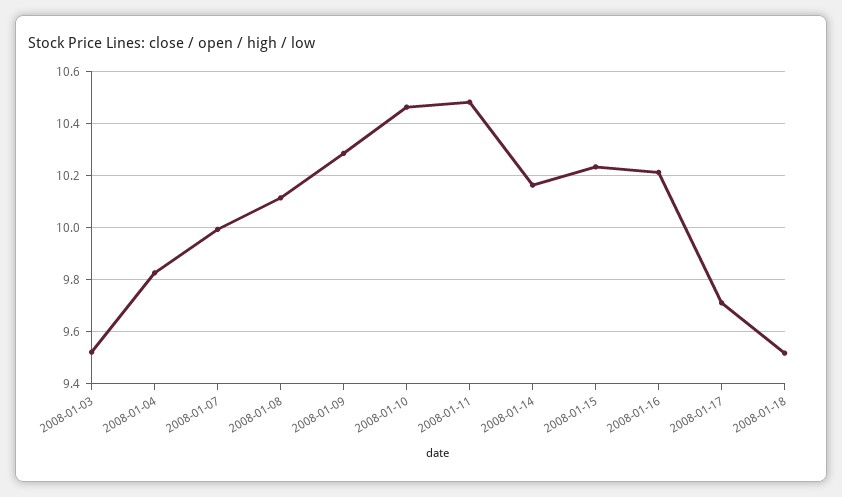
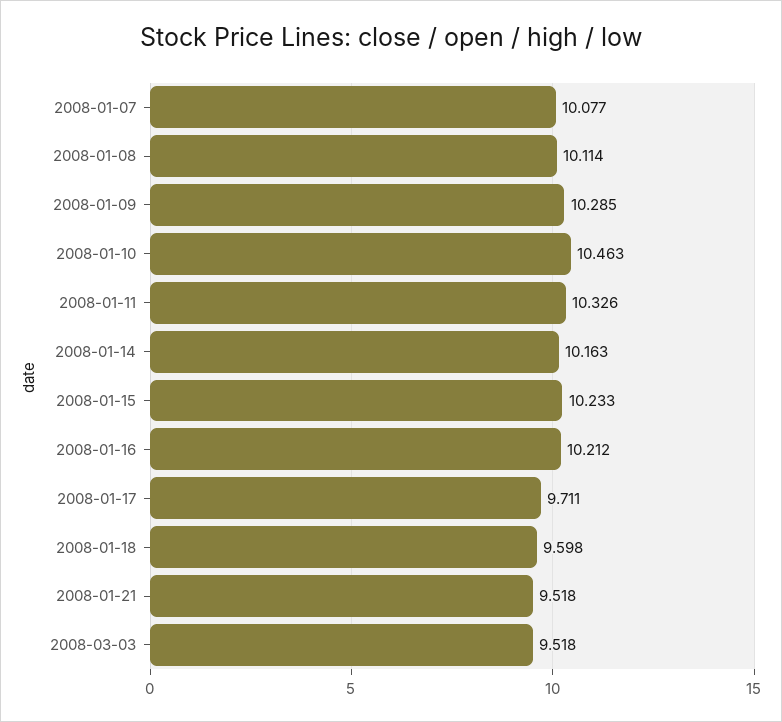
2008-01-03: 9.525 -> none
2008-01-04: 9.825 -> none
2008-01-07: 10 -> 10.077
2008-01-11: 10.475 -> 10.326
2008-01-18: 9.525 -> 9.598
2008-01-21: none -> 9.518
2008-03-03: none -> 9.518

